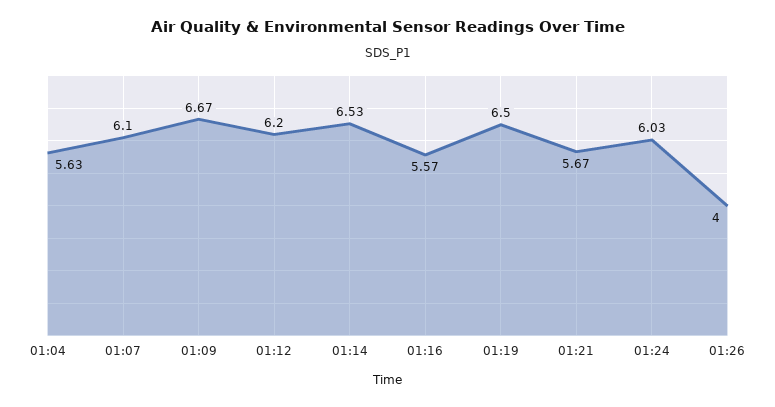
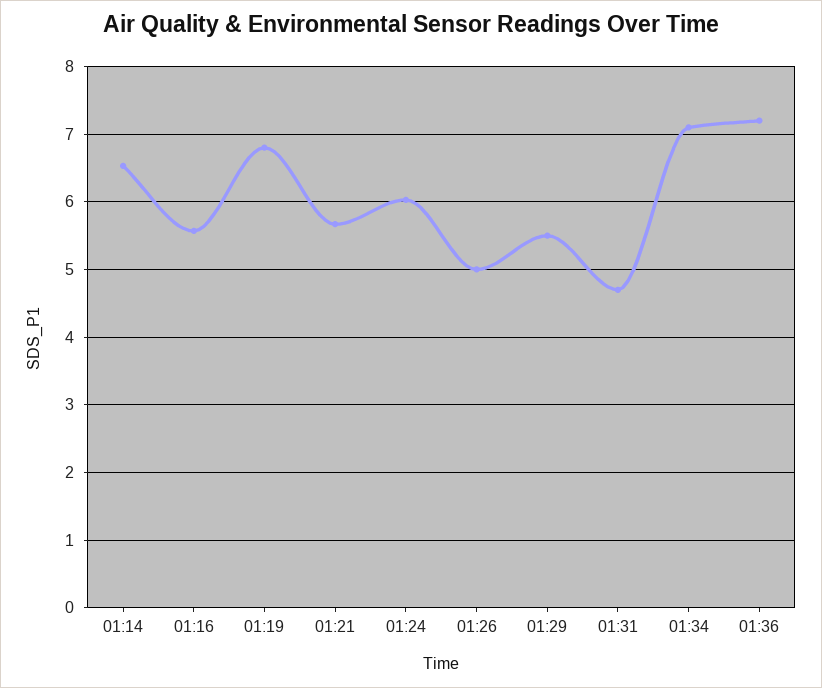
01:04: 5.63 -> none
01:07: 6.1 -> none
01:09: 6.67 -> none
01:12: 6.2 -> none
01:19: 6.5 -> 6.8
01:26: 4 -> 5
01:29: none -> 5.5
01:31: none -> 4.7
01:34: none -> 7.1
01:36: none -> 7.2

